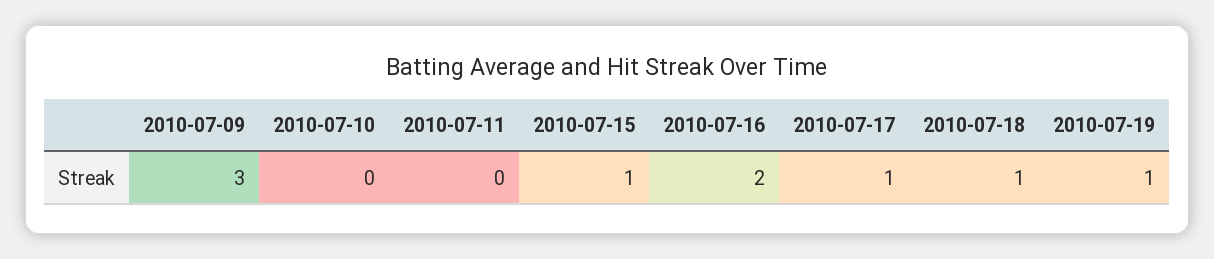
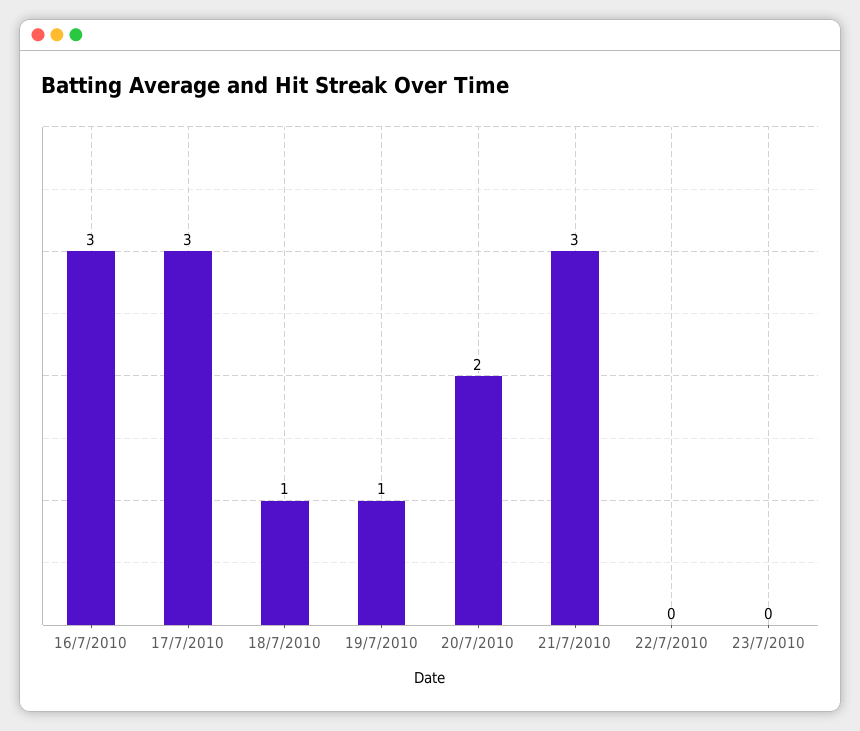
2010-07-09: 3 -> none
2010-07-10: 0 -> none
2010-07-11: 0 -> none
2010-07-15: 1 -> none
2010-07-16: 2 -> 3
2010-07-17: 1 -> 3
20/7/2010: none -> 2
21/7/2010: none -> 3
22/7/2010: none -> 0
23/7/2010: none -> 0

